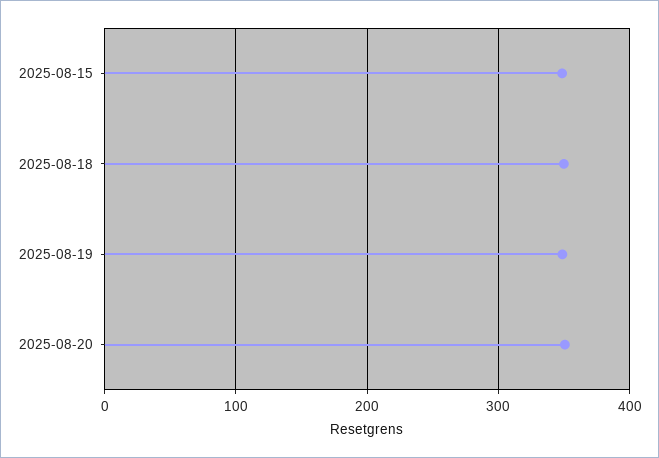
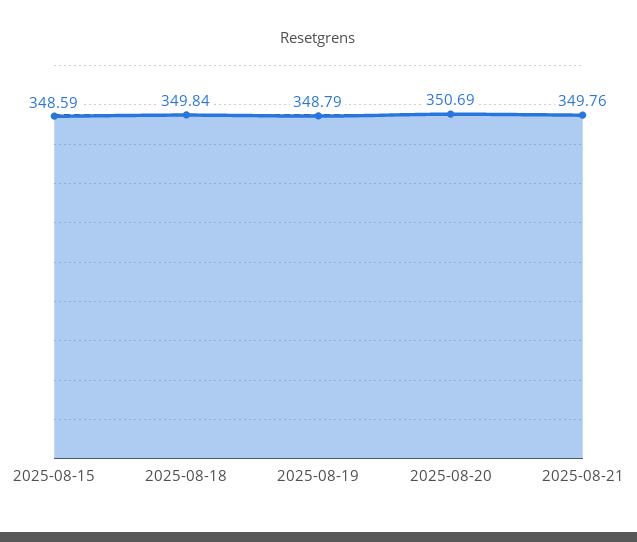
2025-08-21: none -> 349.76

